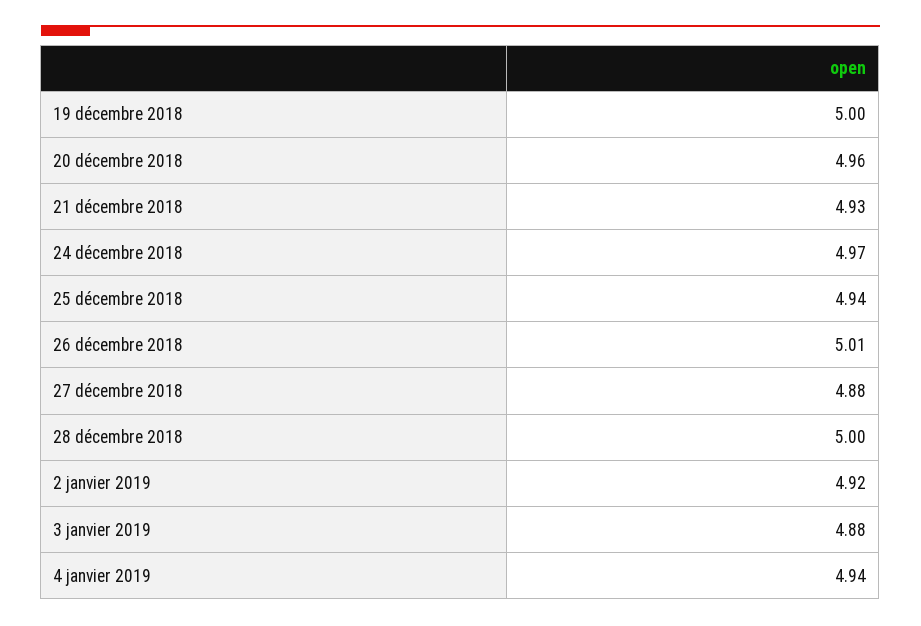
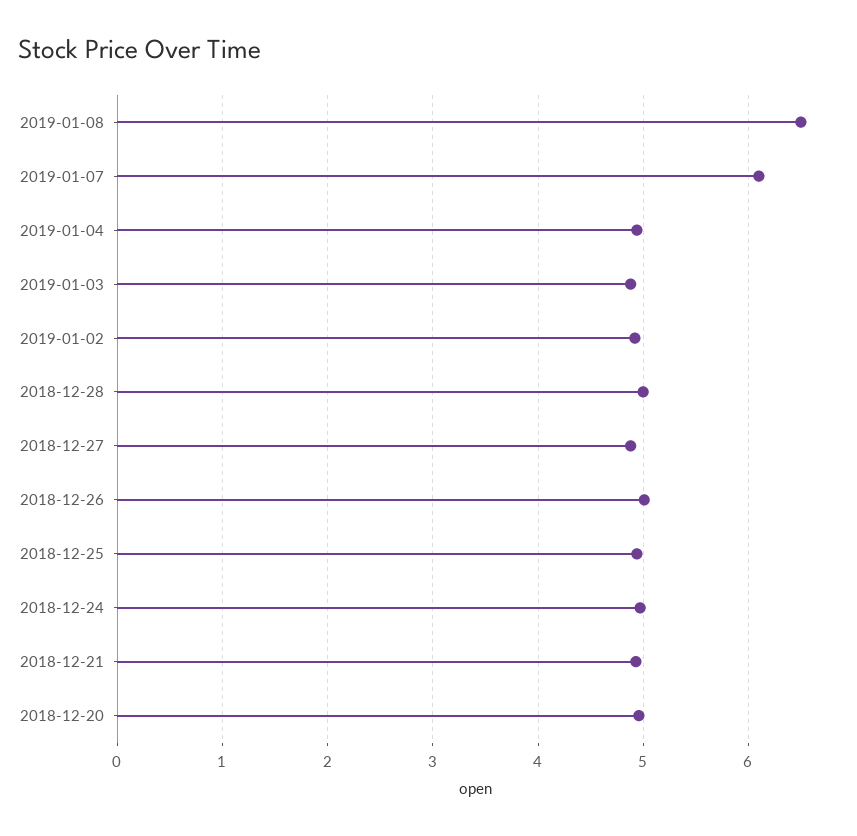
19 décembre 2018: 5 -> none
2019-01-08: none -> 6.5
2019-01-07: none -> 6.1

